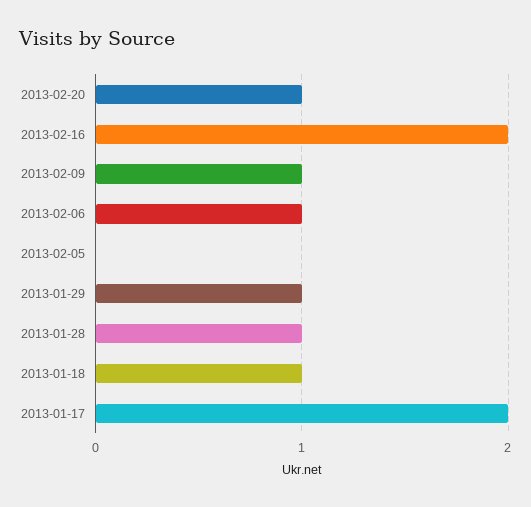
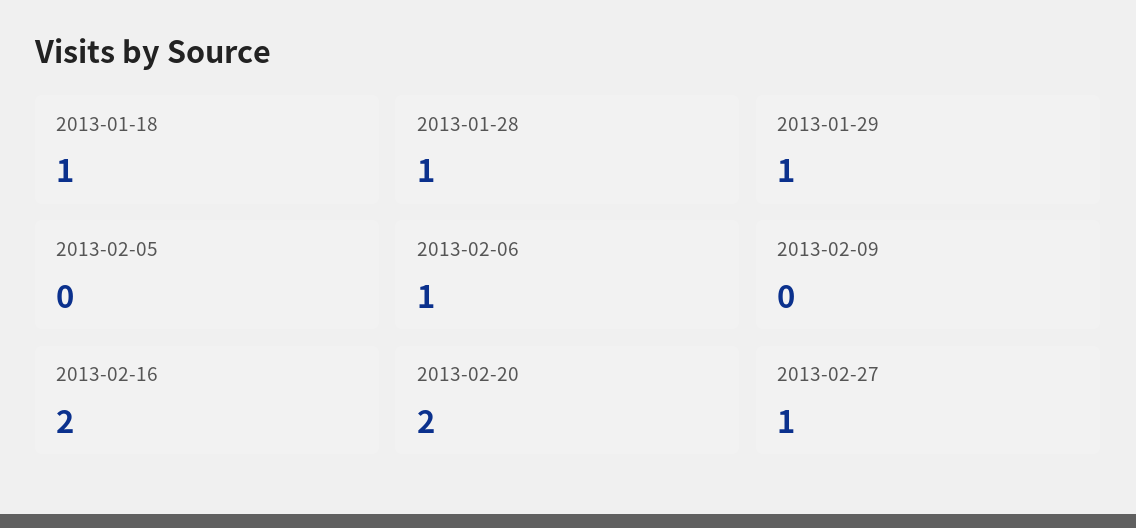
2013-02-20: 1 -> 2
2013-02-09: 1 -> 0
2013-01-17: 2 -> none
2013-02-27: none -> 1

